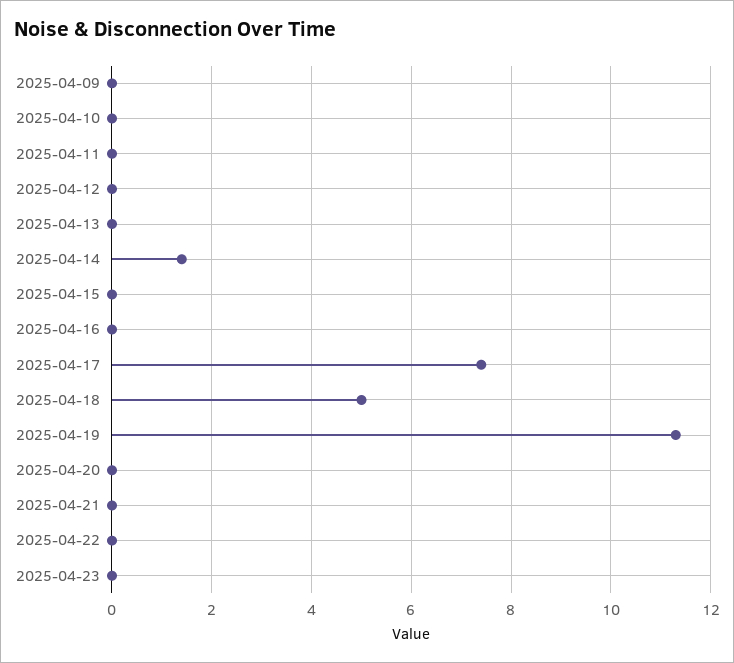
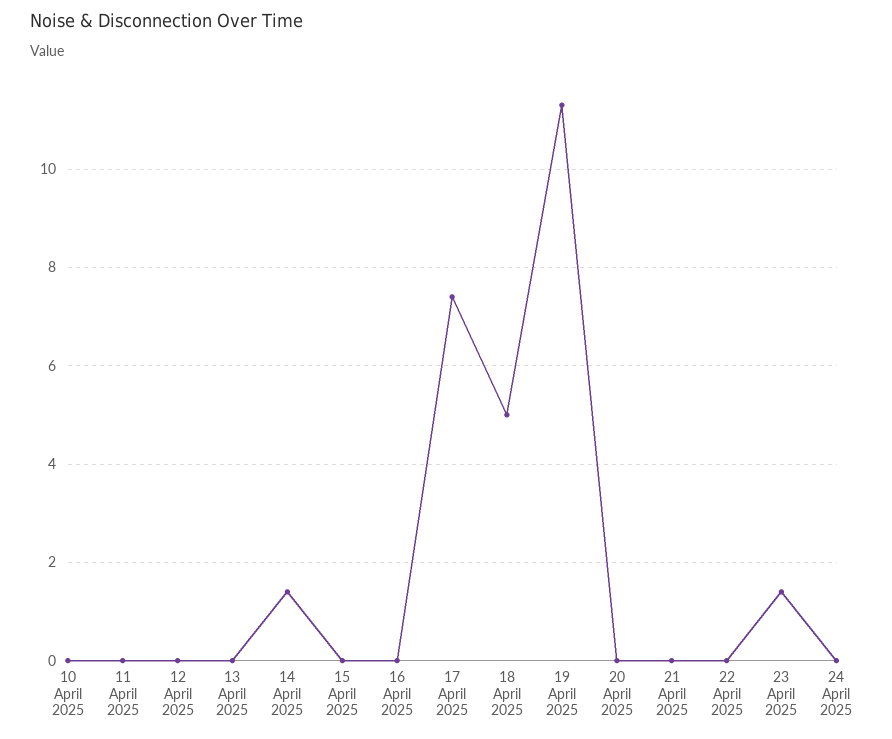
2025-04-09: 0 -> none
2025-04-23: 0 -> 1.5
24 April 2025: none -> 0

